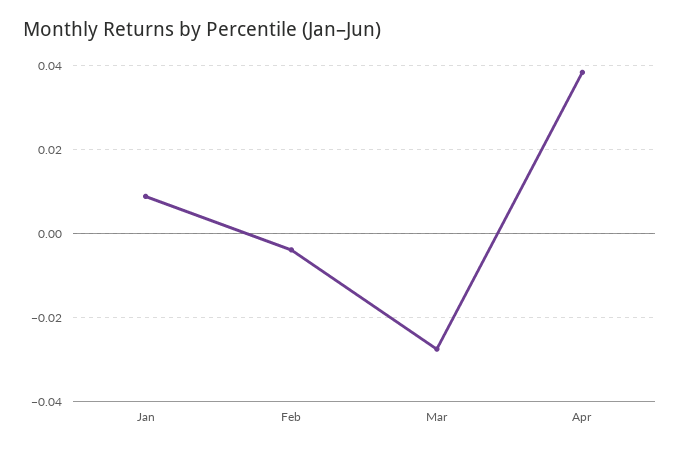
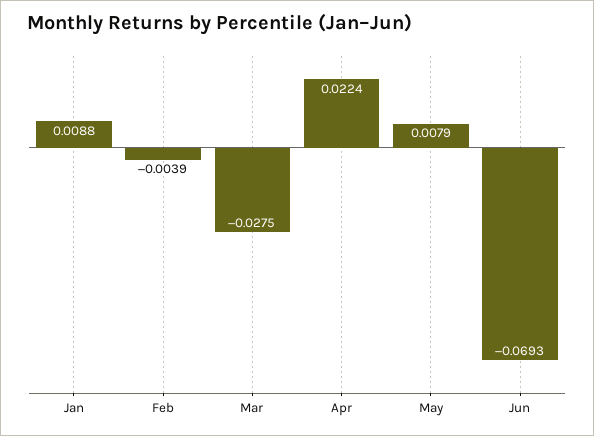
Apr: 0.038 -> 0.0224
May: none -> 0.0079
Jun: none -> -0.0693

